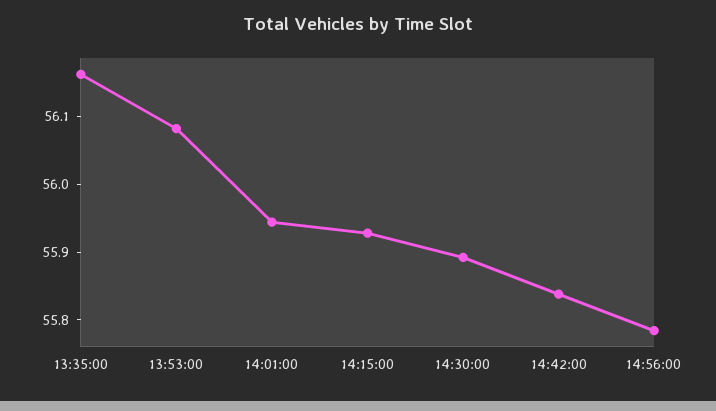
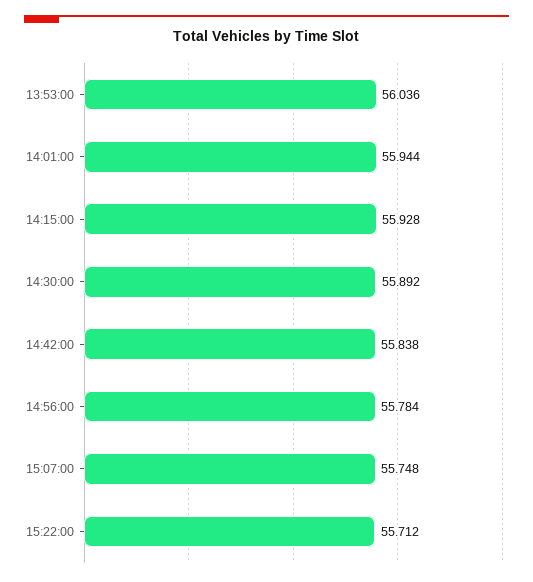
13:35:00: 56.16 -> none
13:53:00: 56.08 -> 56.036
15:07:00: none -> 55.748
15:22:00: none -> 55.712

